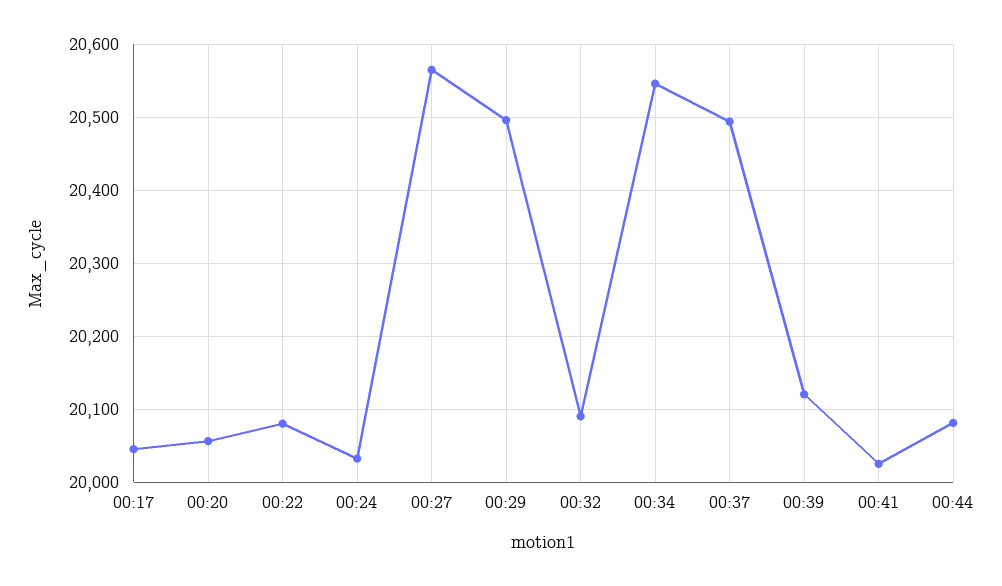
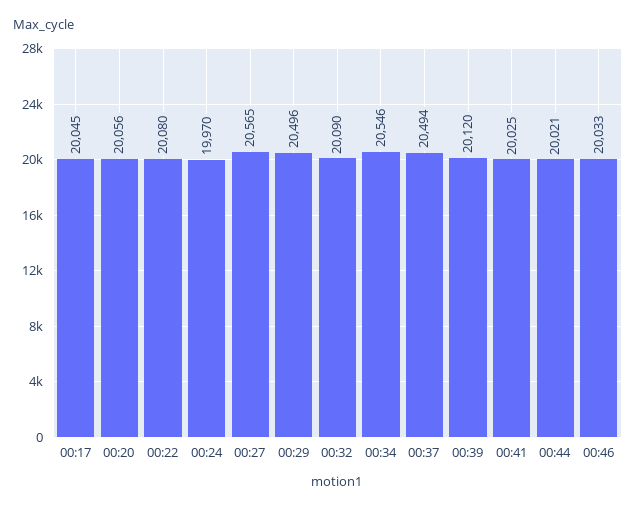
00:24: 20030 -> 19970
00:44: 20080 -> 20021
00:46: none -> 20033

